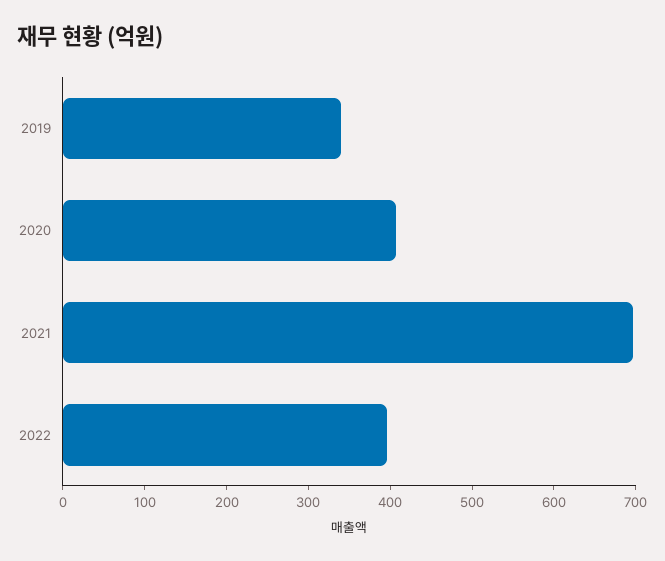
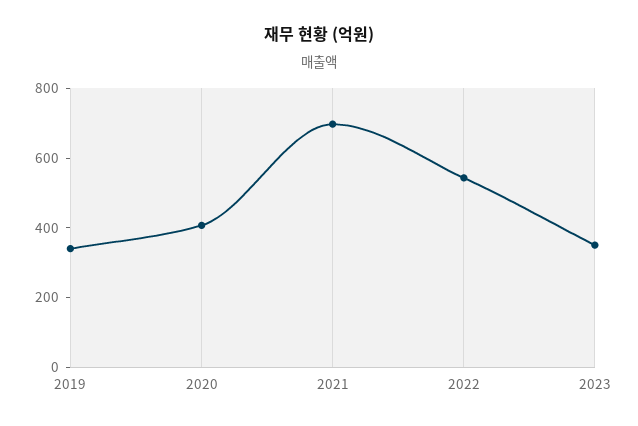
2022: 400 -> 550
2023: none -> 350

